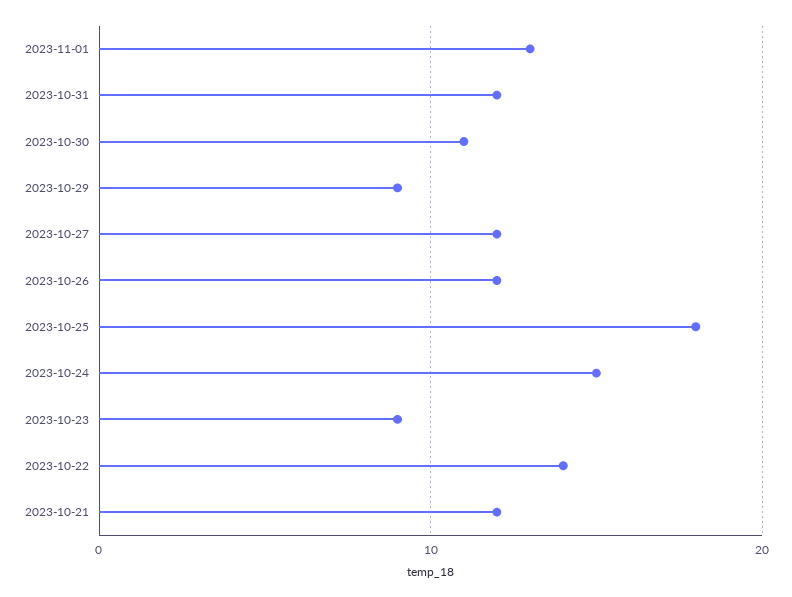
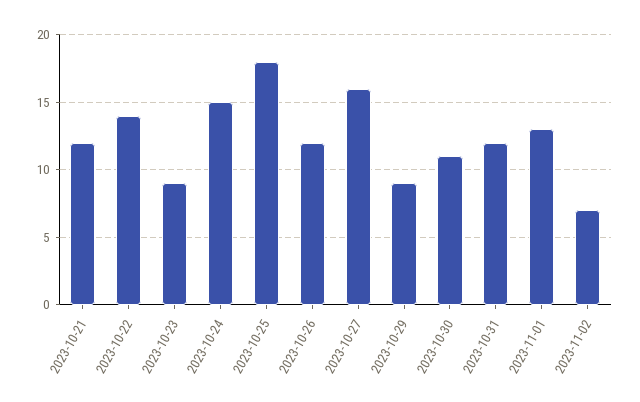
2023-10-27: 12 -> 16
2023-11-02: none -> 7

